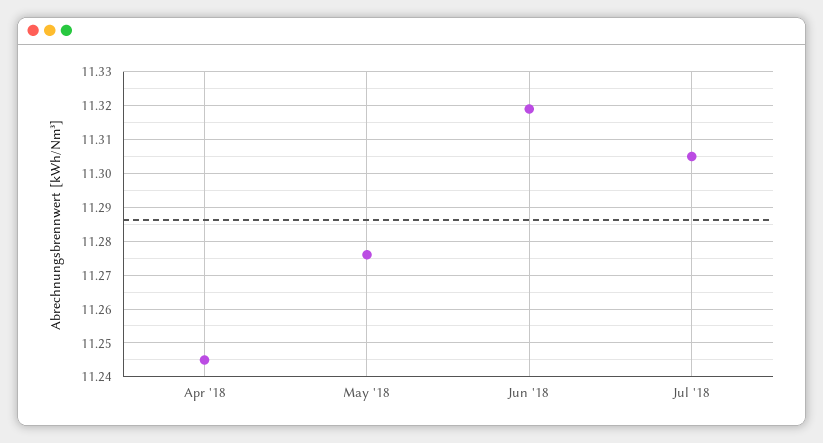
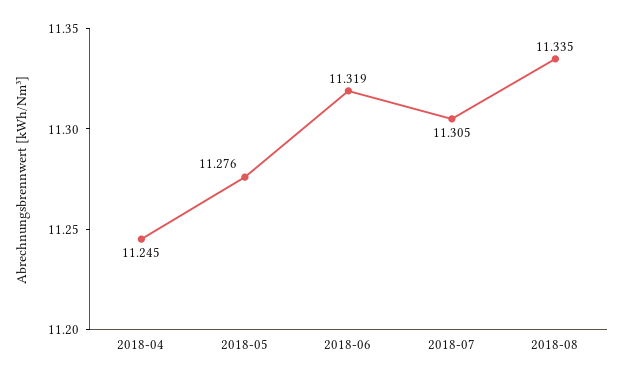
2018-08: none -> 11.335

